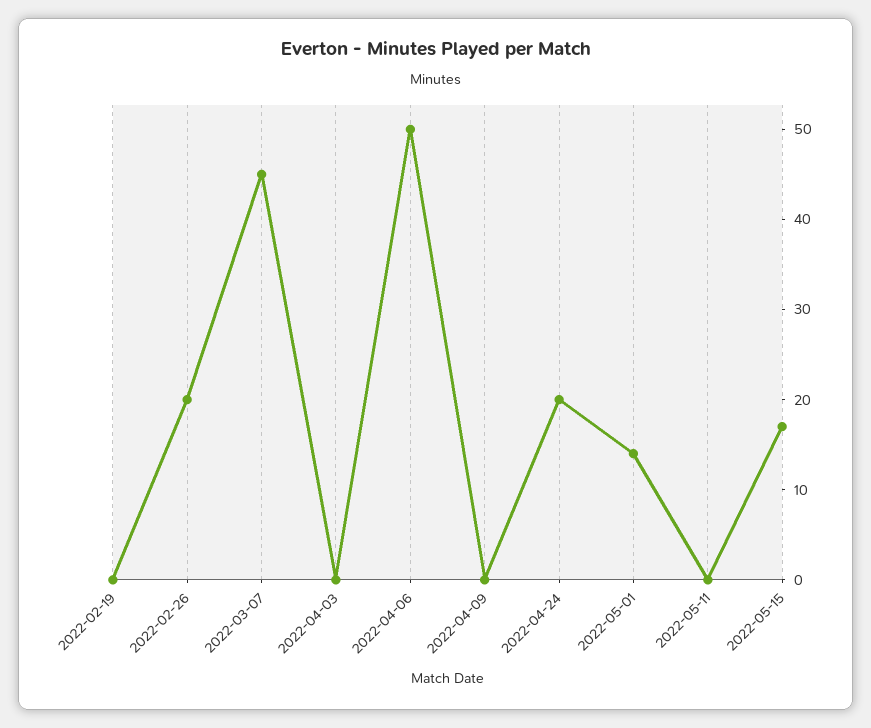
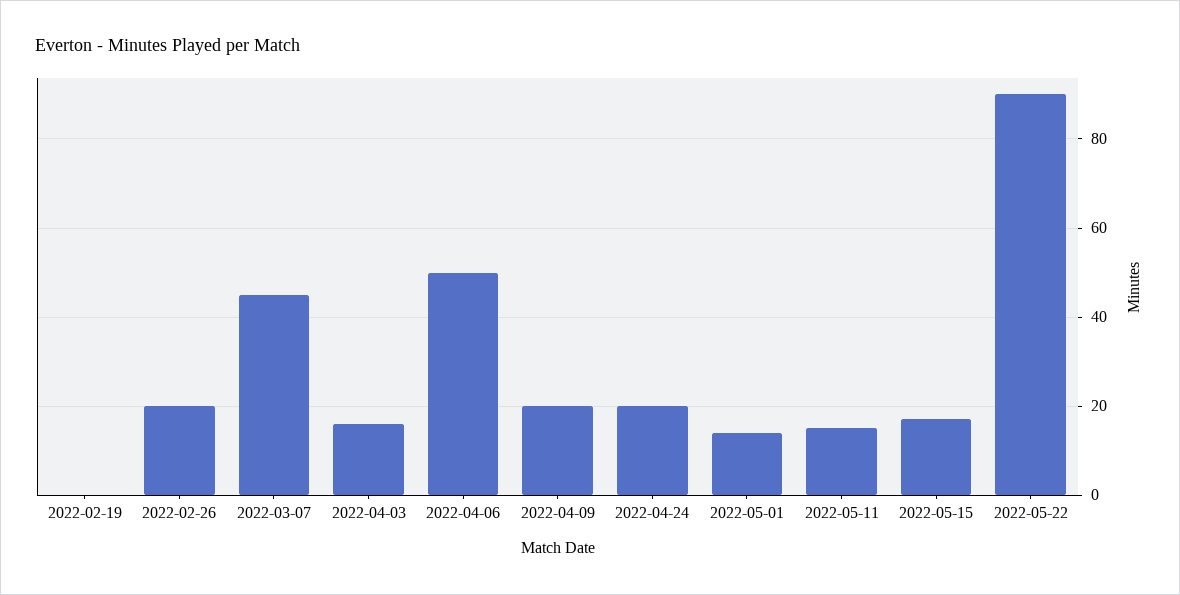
2022-04-03: 0 -> 15
2022-04-09: 0 -> 20
2022-05-11: 0 -> 15
2022-05-22: none -> 90

